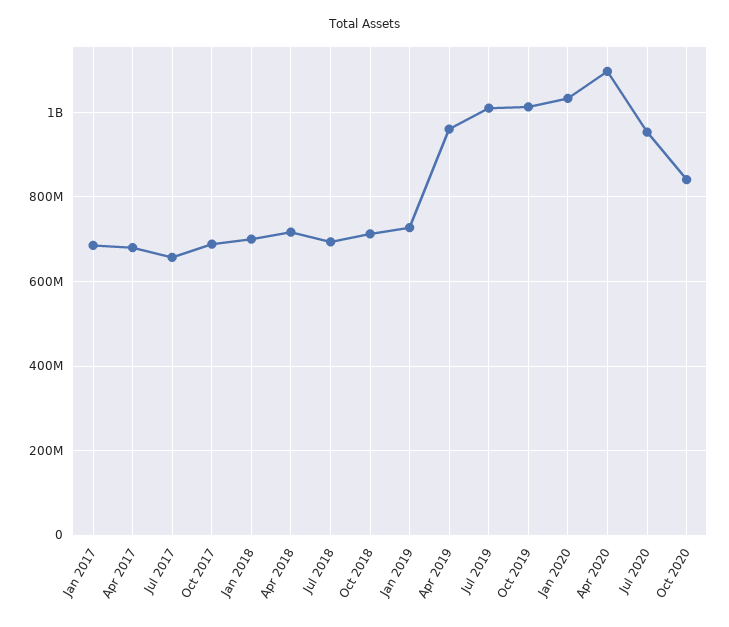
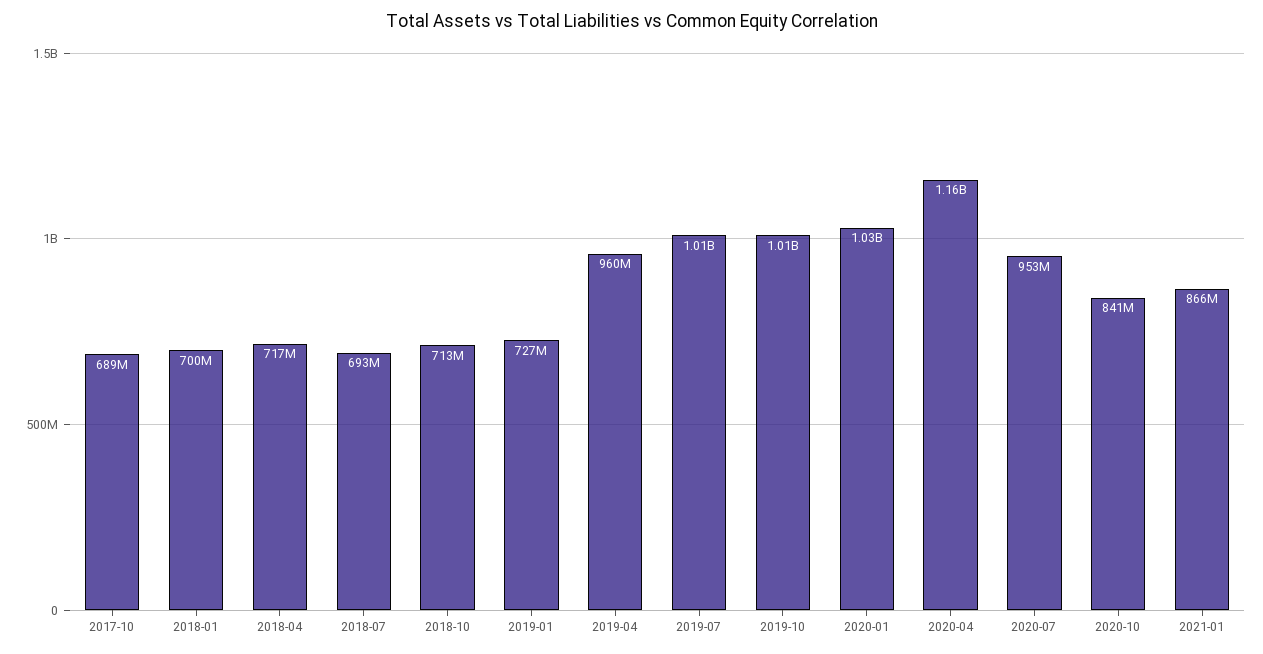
Jan 2017: 680000000 -> none
Apr 2017: 680000000 -> none
Jul 2017: 660000000 -> none
Apr 2020: 1100000000 -> 1160000000
2021-01: none -> 866000000

